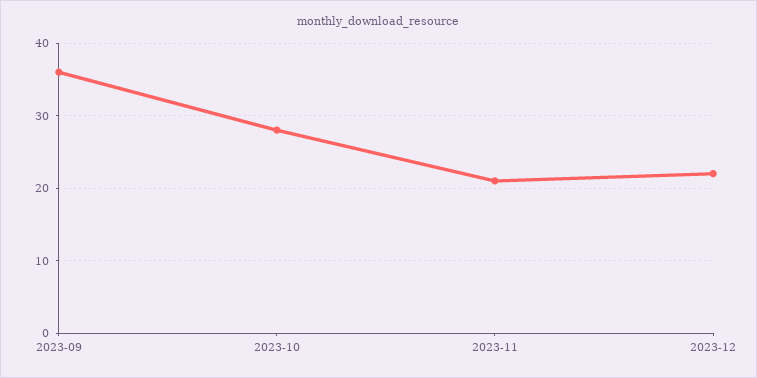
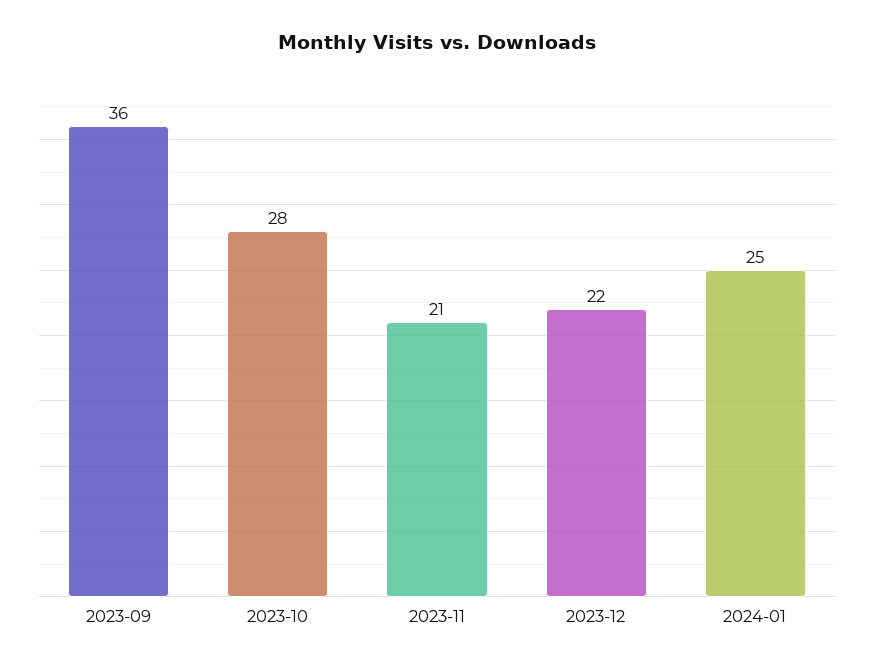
2024-01: none -> 25

